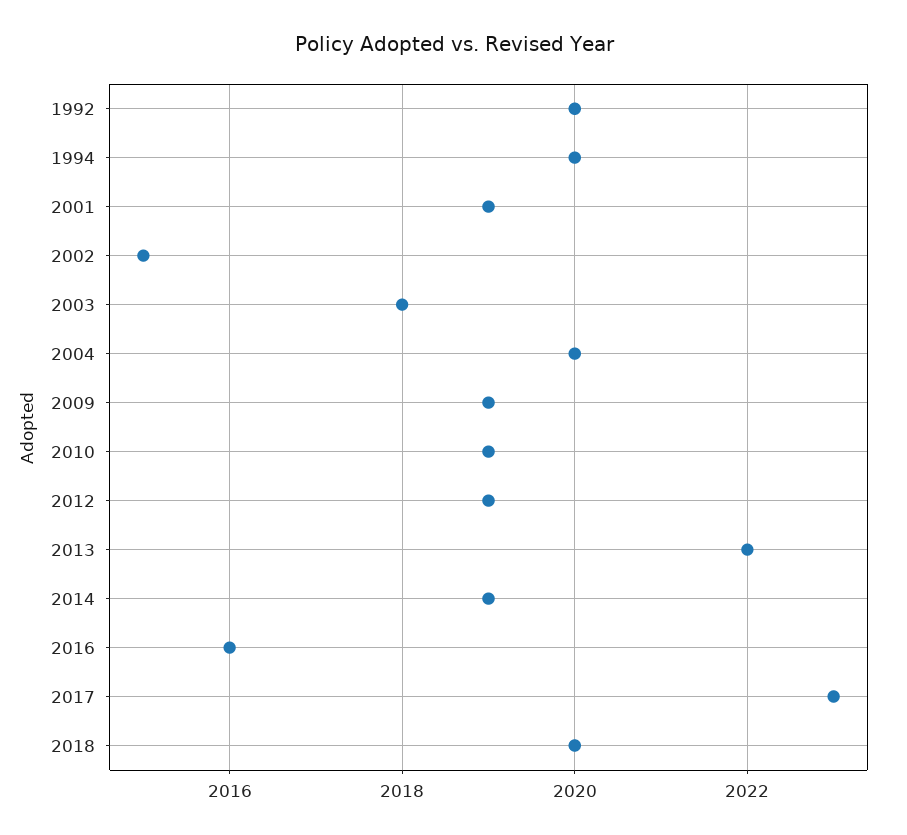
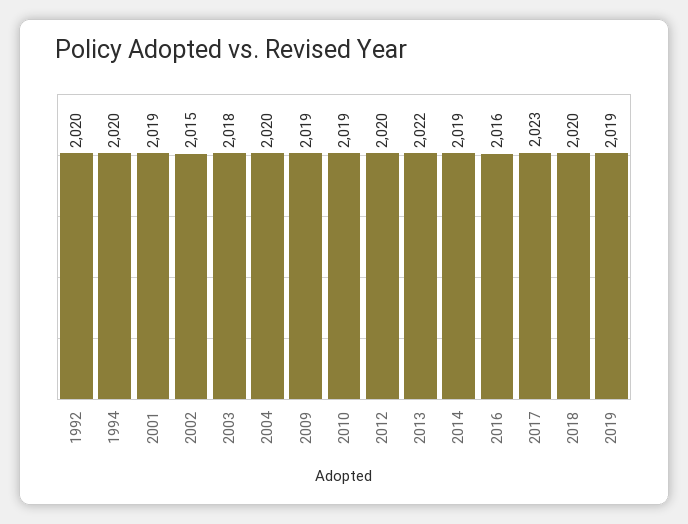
2012: 2019 -> 2020
2019: none -> 2019

